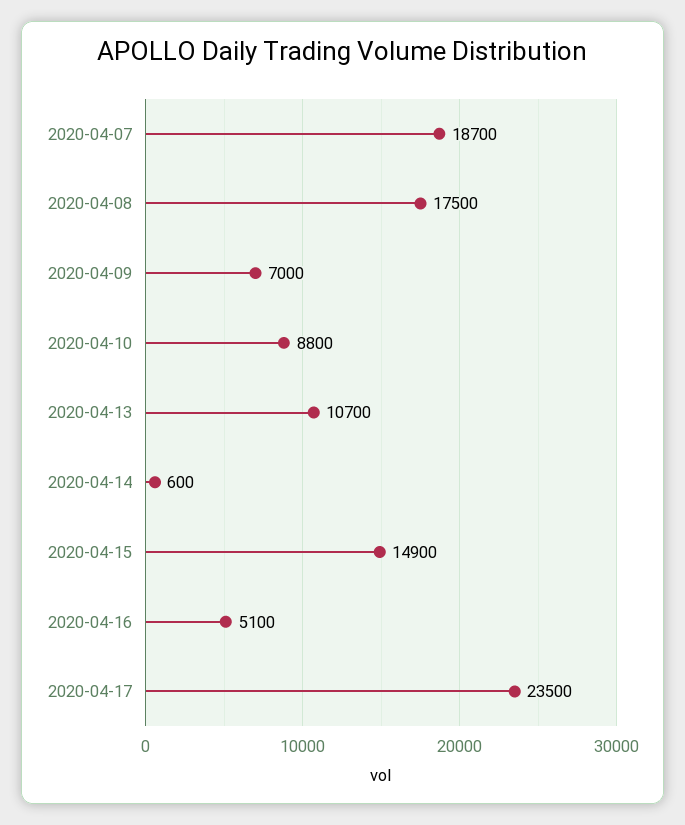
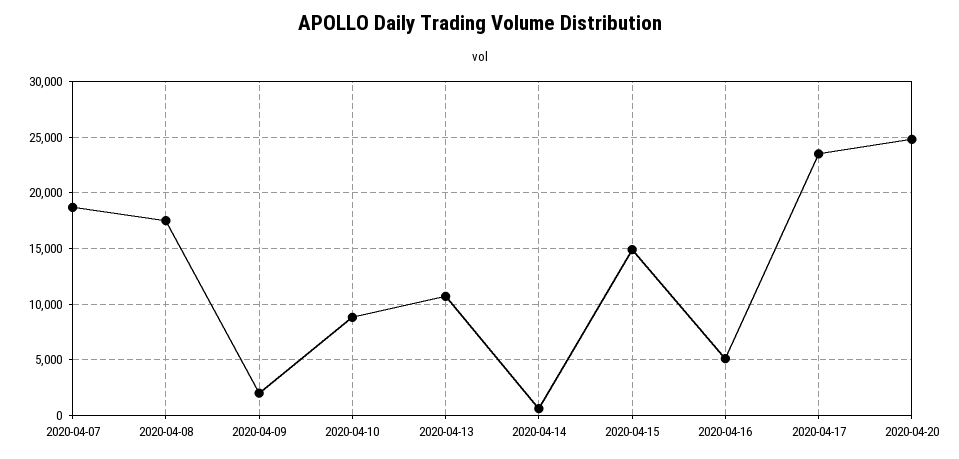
2020-04-09: 7000 -> 2000
2020-04-20: none -> 25000

